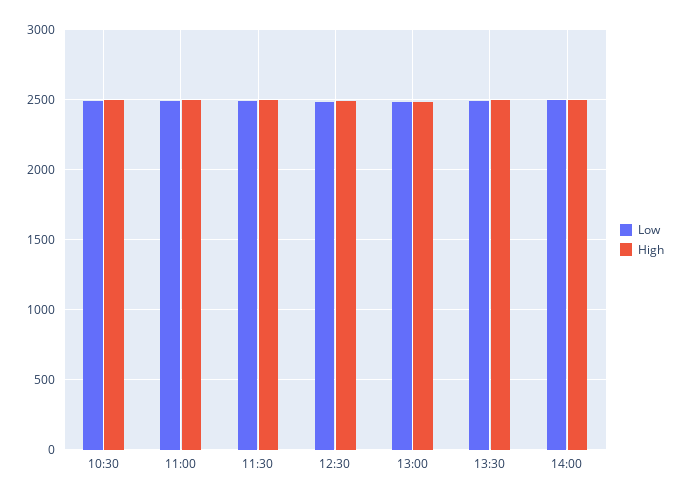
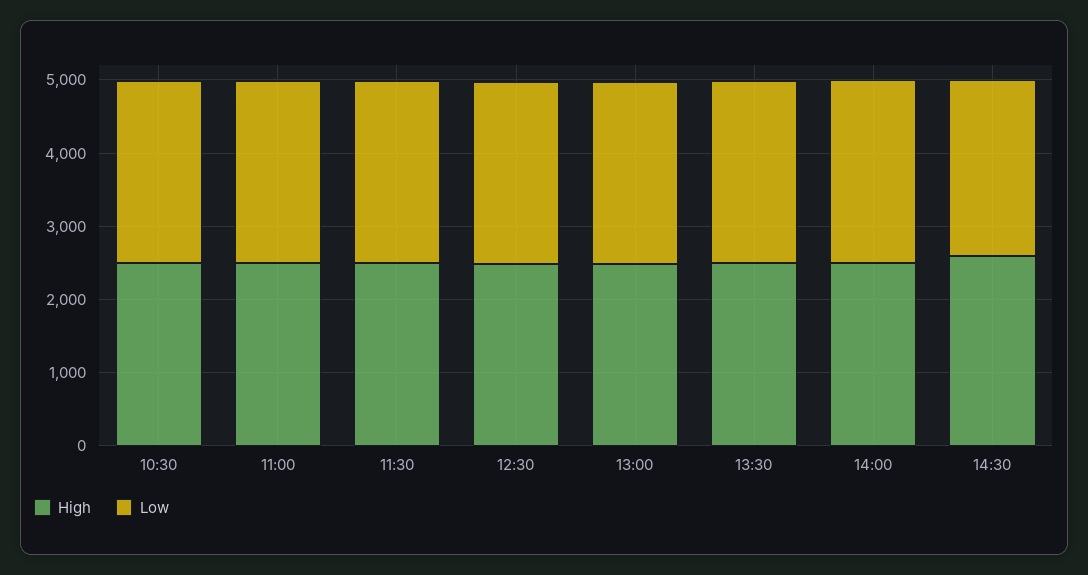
High, 14:30: none -> 2600
Low, 14:30: none -> 2400

